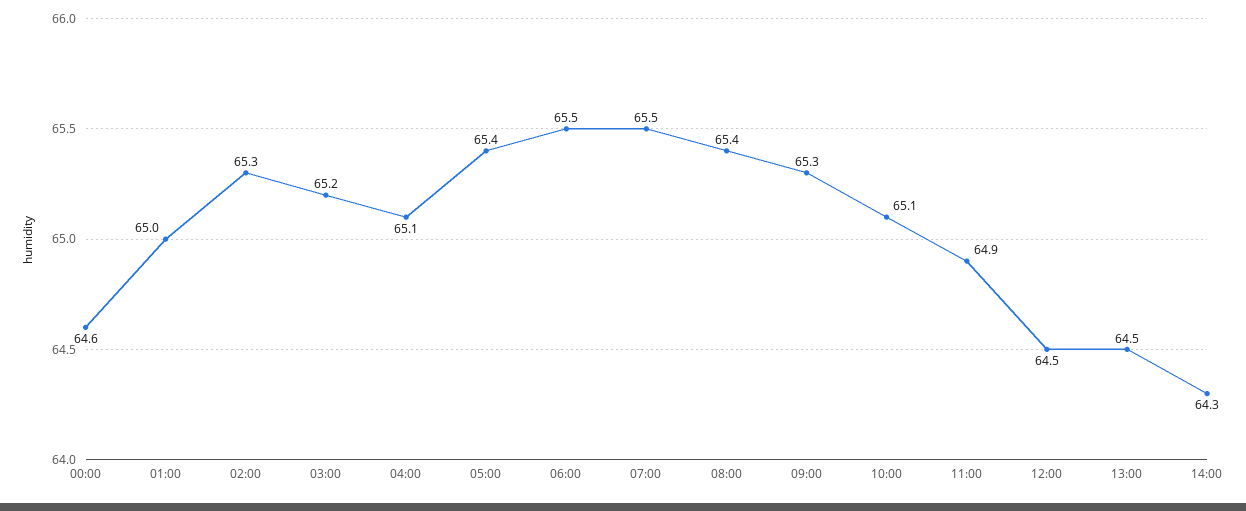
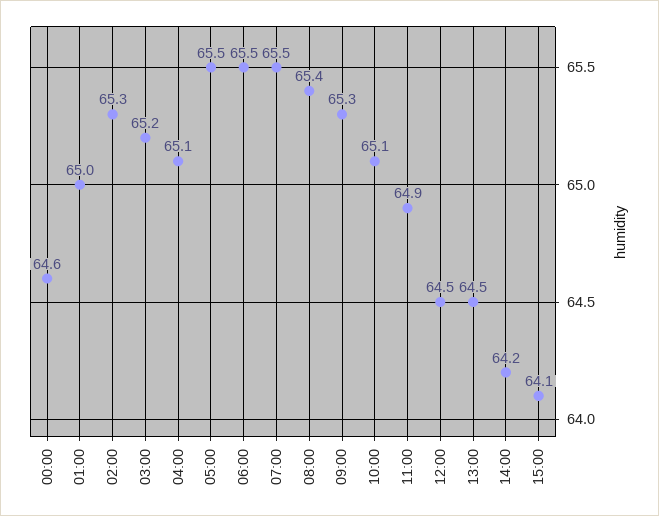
05:00: 65.4 -> 65.5
14:00: 64.3 -> 64.2
15:00: none -> 64.1

